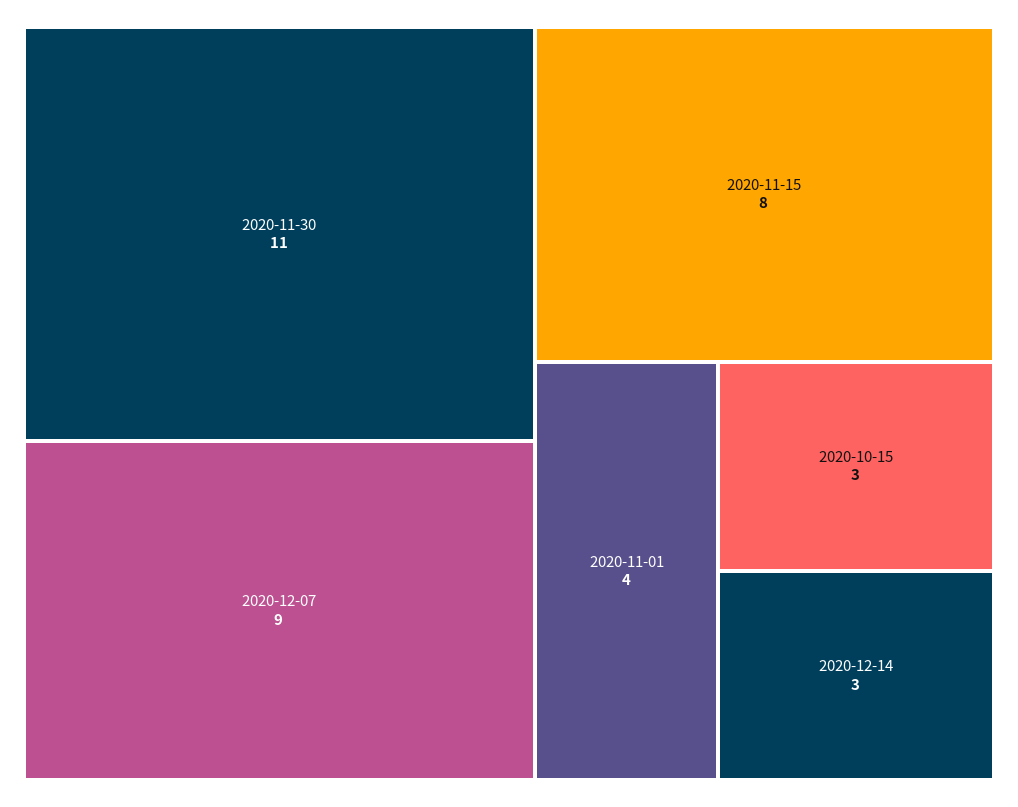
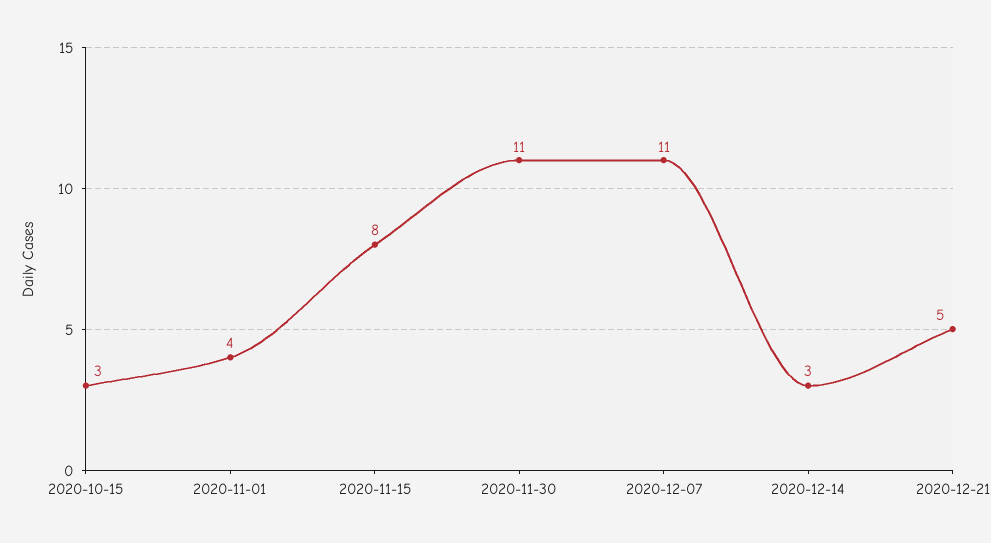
2020-12-07: 9 -> 11
2020-12-21: none -> 5

